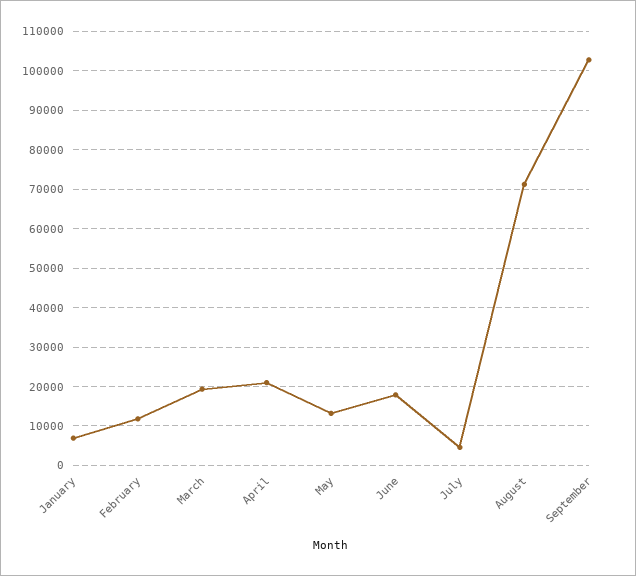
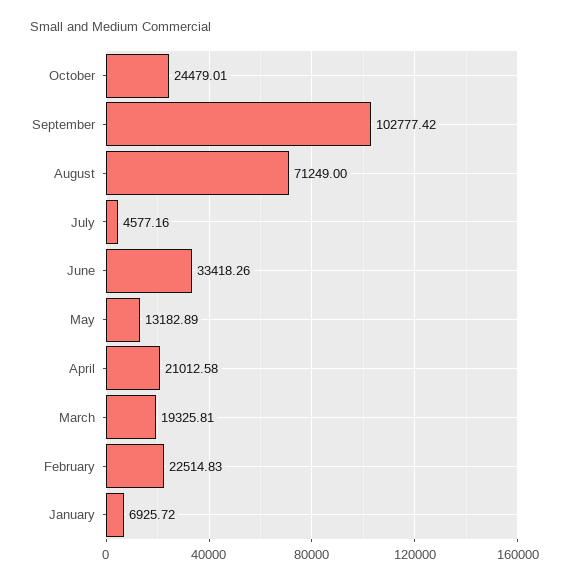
February: 12000 -> 22514.83
June: 18000 -> 33418.26
October: none -> 24479.01

